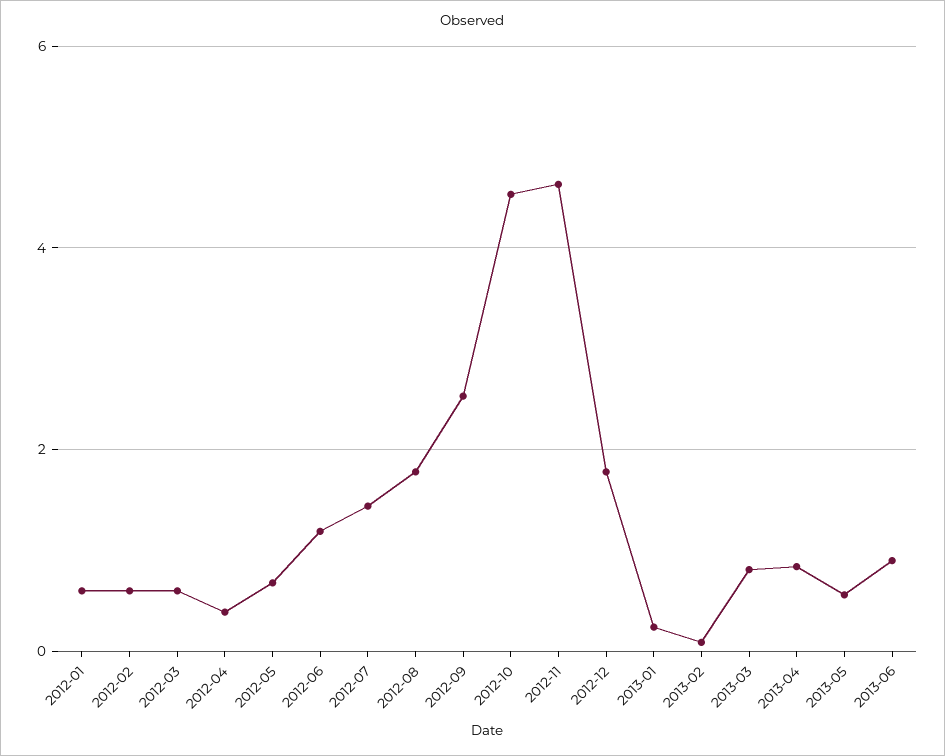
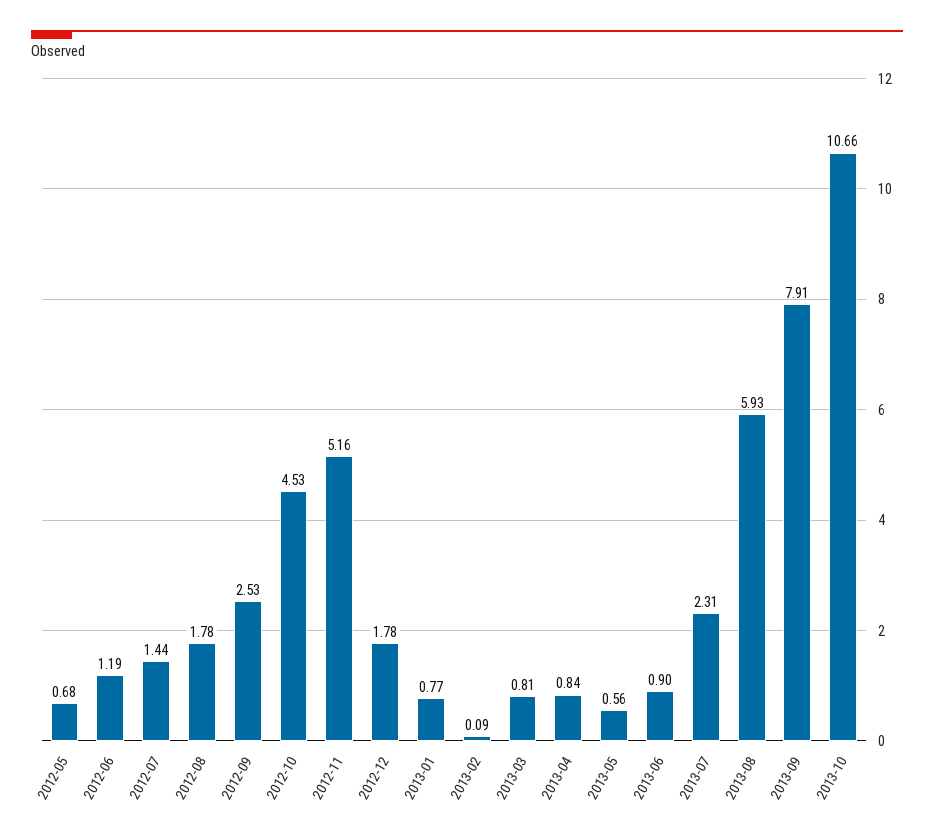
2012-01: 0.6 -> none
2012-02: 0.6 -> none
2012-03: 0.6 -> none
2012-04: 0.4 -> none
2012-11: 4.6 -> 5.16
2013-01: 0.2 -> 0.77
2013-07: none -> 2.31
2013-08: none -> 5.93
2013-09: none -> 7.91
2013-10: none -> 10.66

